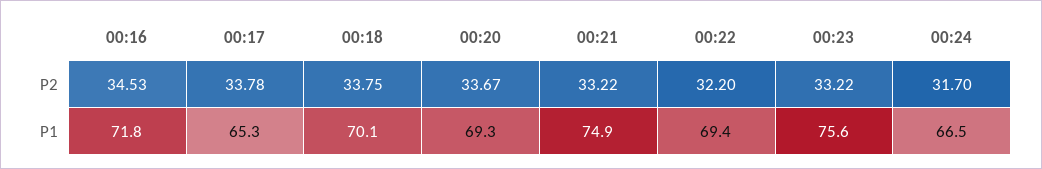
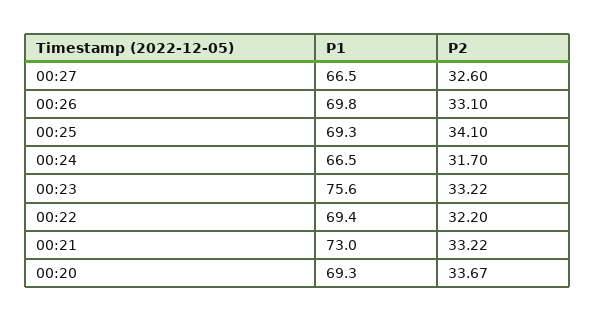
00:16, P2: 34.53 -> none
00:17, P2: 33.78 -> none
00:18, P2: 33.75 -> none
00:16, P1: 71.8 -> none
00:17, P1: 65.3 -> none
00:18, P1: 70.1 -> none
00:21, P1: 74.9 -> 73
00:27, P1: none -> 66.5
00:27, P2: none -> 32.6
00:26, P1: none -> 69.8
00:26, P2: none -> 33.1
00:25, P1: none -> 69.3
00:25, P2: none -> 34.1

